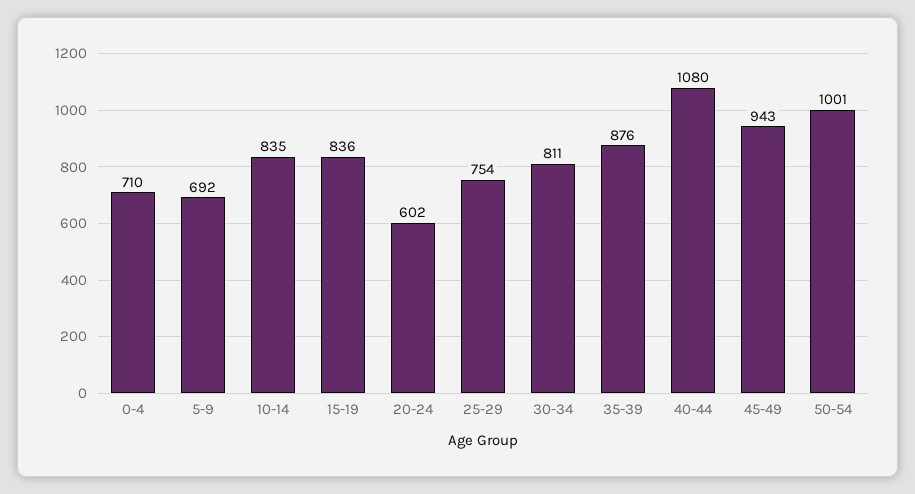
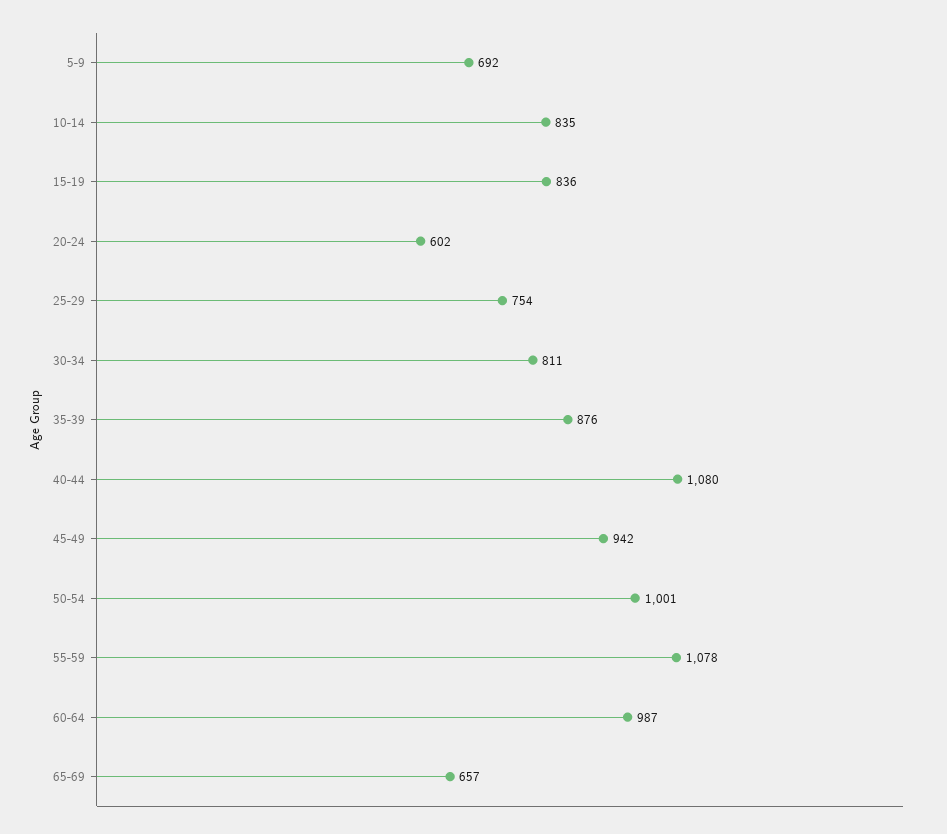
0-4: 710 -> none
45-49: 943 -> 942
55-59: none -> 1078
60-64: none -> 987
65-69: none -> 657

